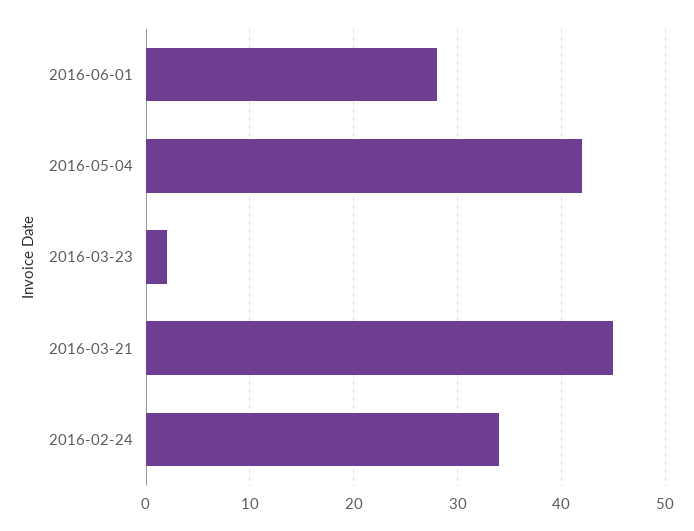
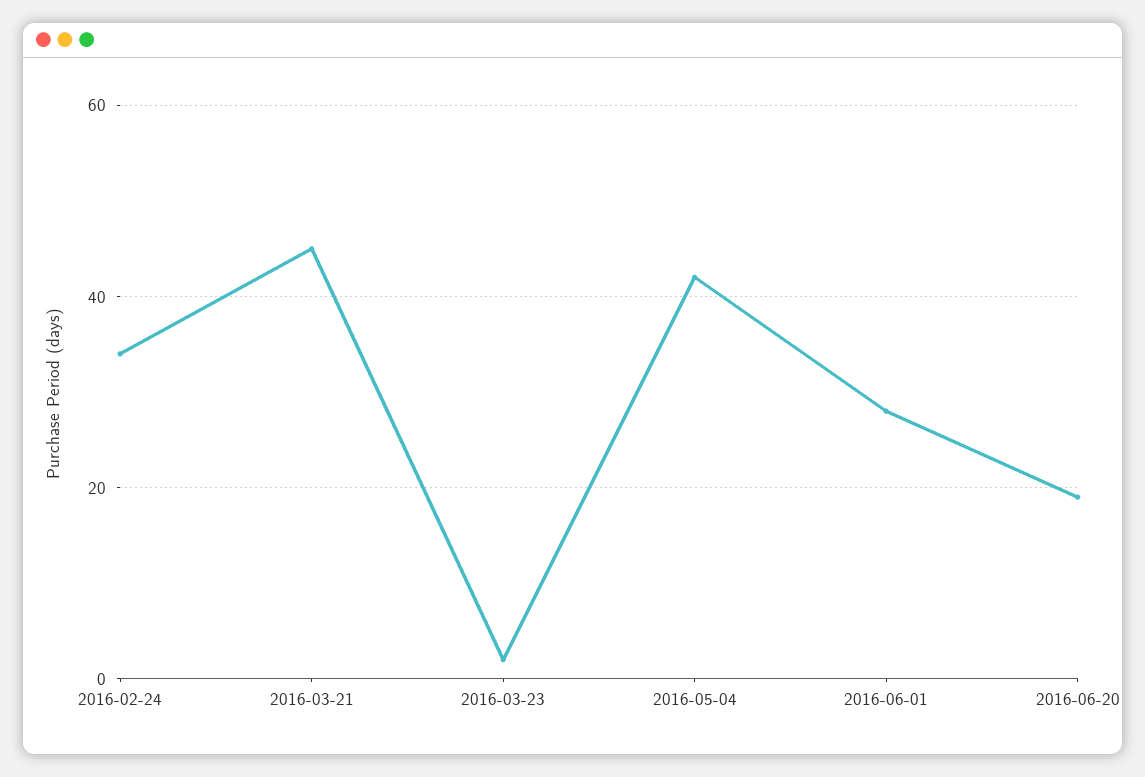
2016-06-20: none -> 20

